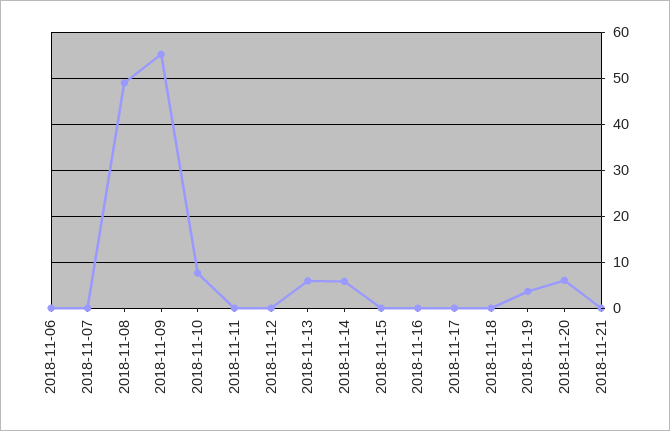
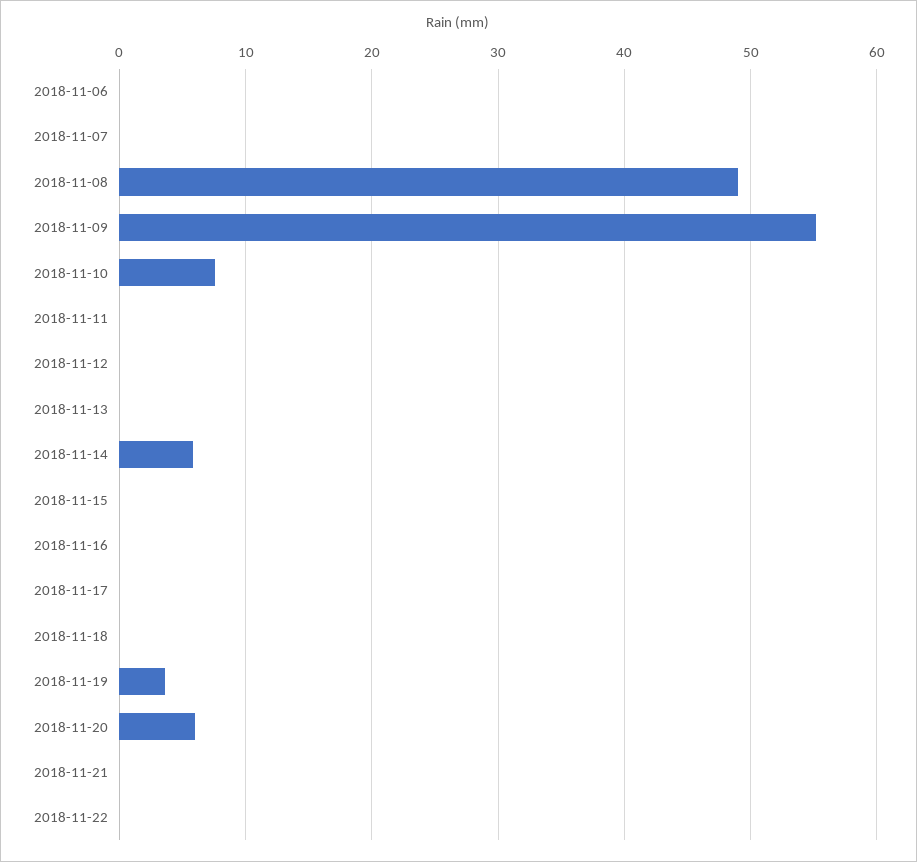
2018-11-13: 6 -> 0
2018-11-22: none -> 0

